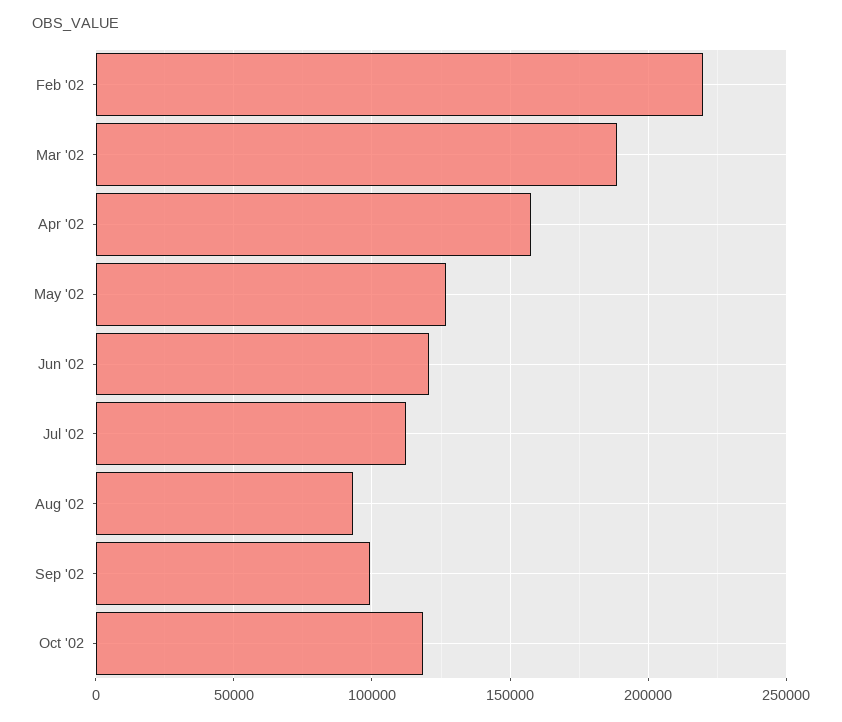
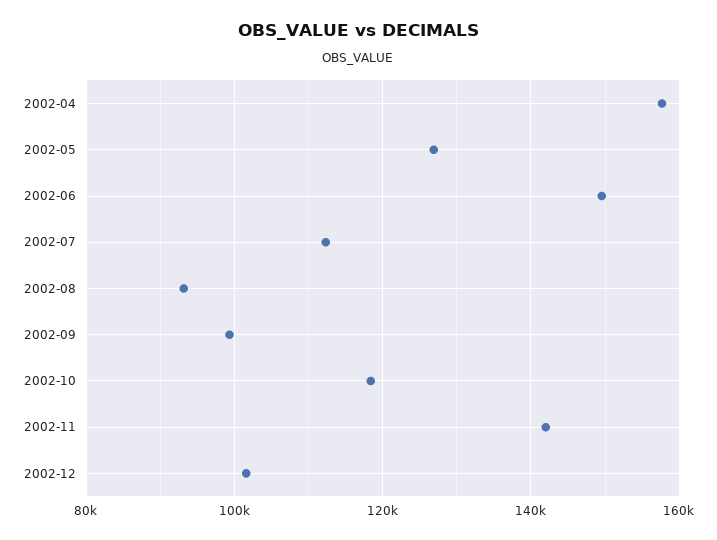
Feb '02: 220000 -> none
Mar '02: 190000 -> none
Jun '02: 120000 -> 150000
2002-11: none -> 142000
2002-12: none -> 102000

